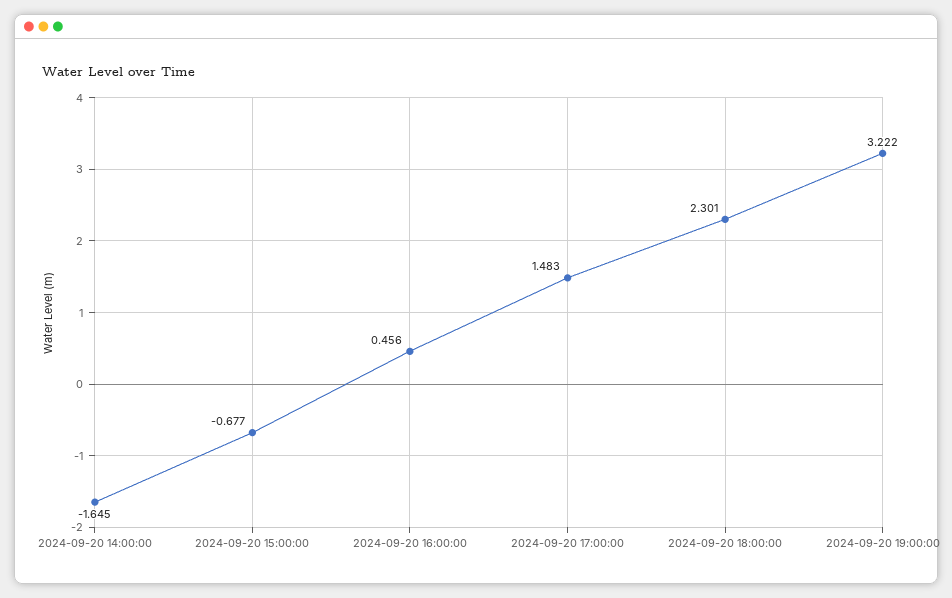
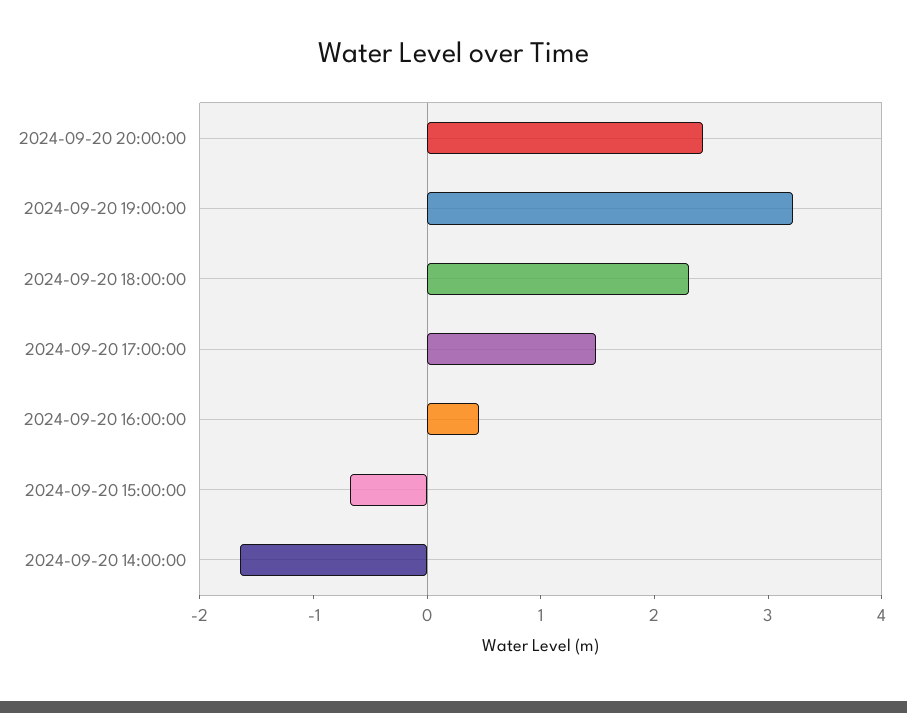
2024-09-20 20:00:00: none -> 2.4

